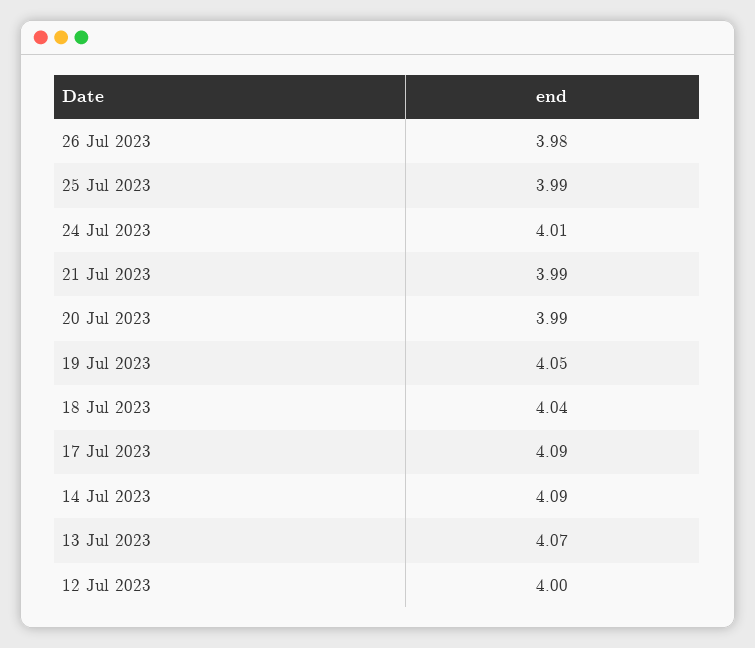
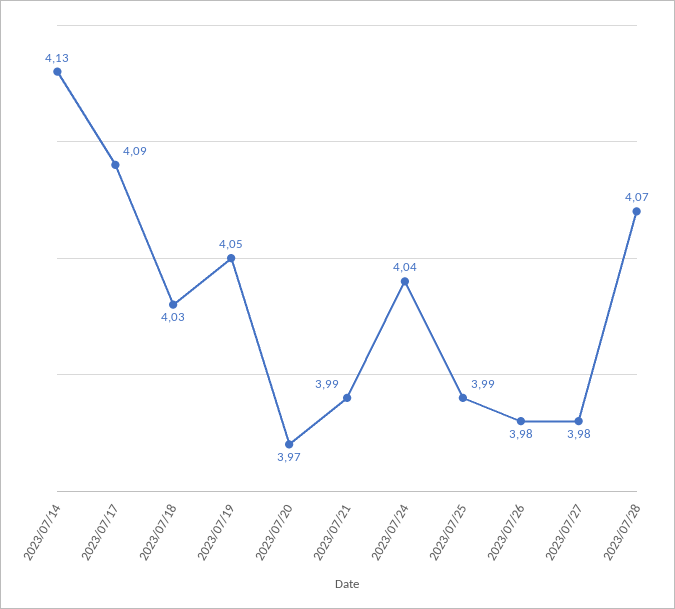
24 Jul 2023: 4.01 -> 4.04
20 Jul 2023: 3.99 -> 3.97
18 Jul 2023: 4.04 -> 4.03
14 Jul 2023: 4.09 -> 4.13
13 Jul 2023: 4.07 -> none
12 Jul 2023: 4 -> none
2023/07/27: none -> 3.98
2023/07/28: none -> 4.07

